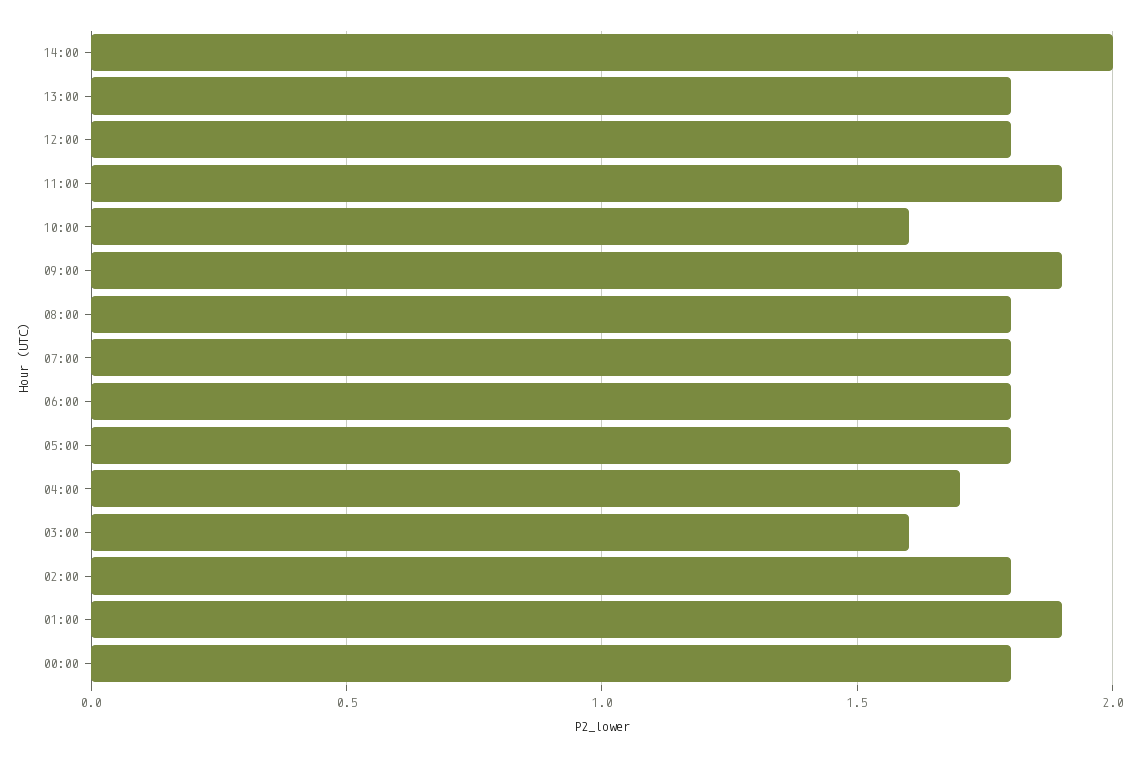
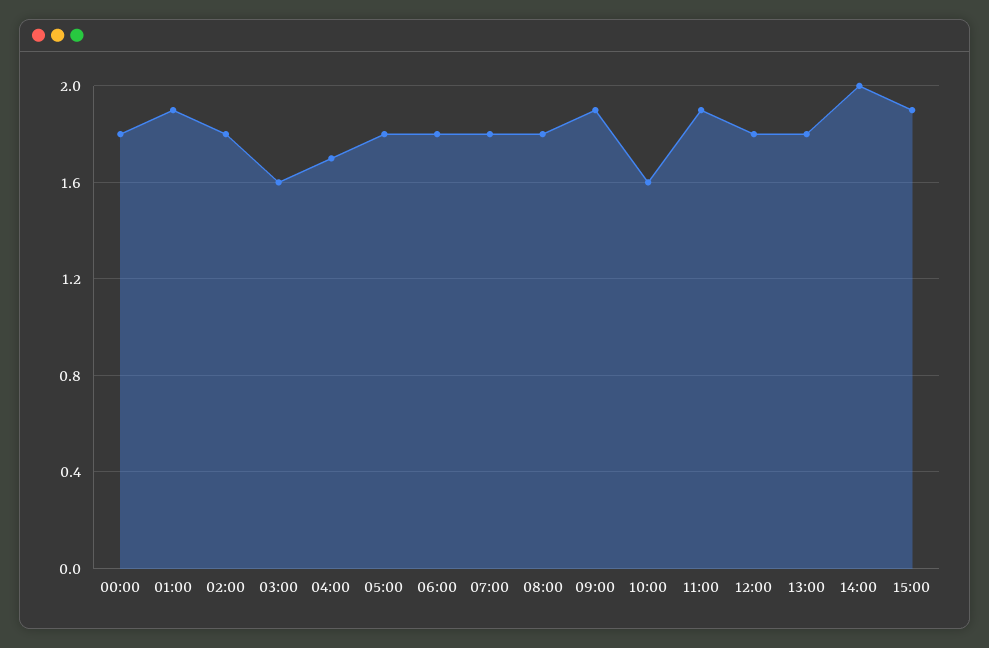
15:00: none -> 1.9

